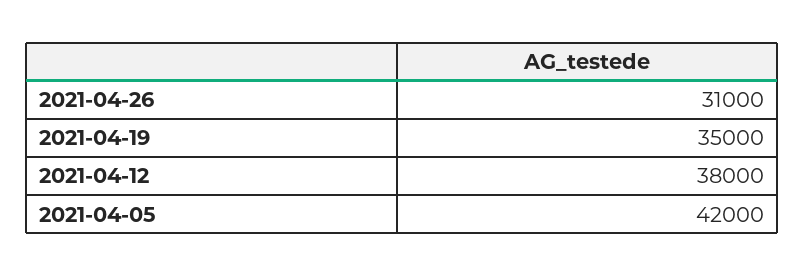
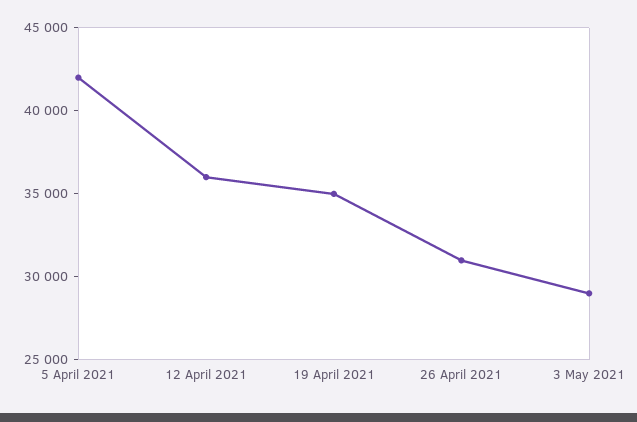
2021-04-12: 38000 -> 36000
3 May 2021: none -> 29000

